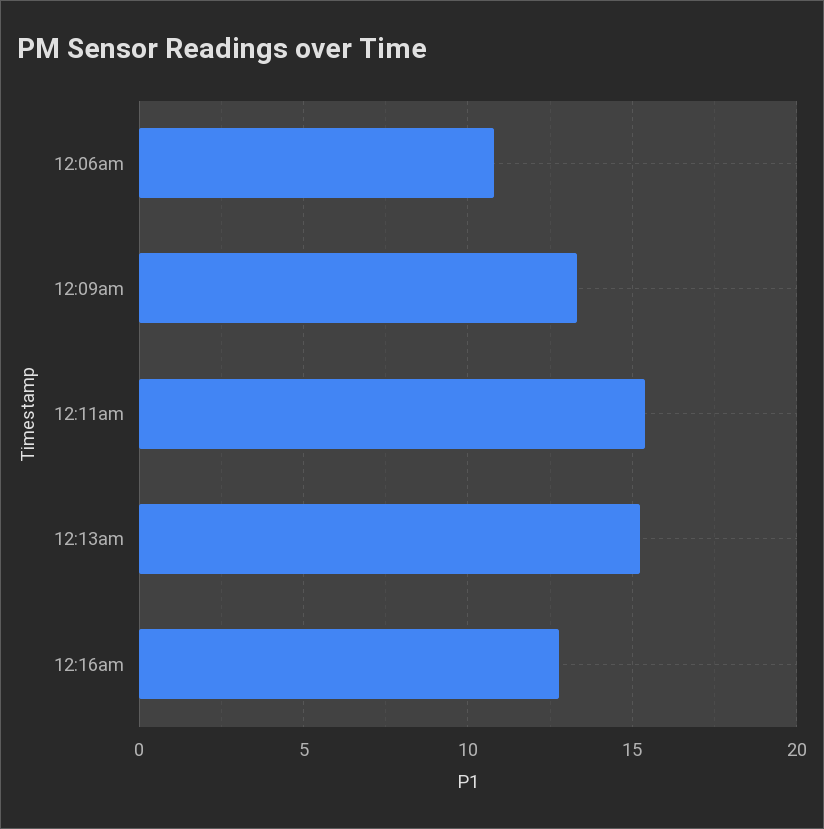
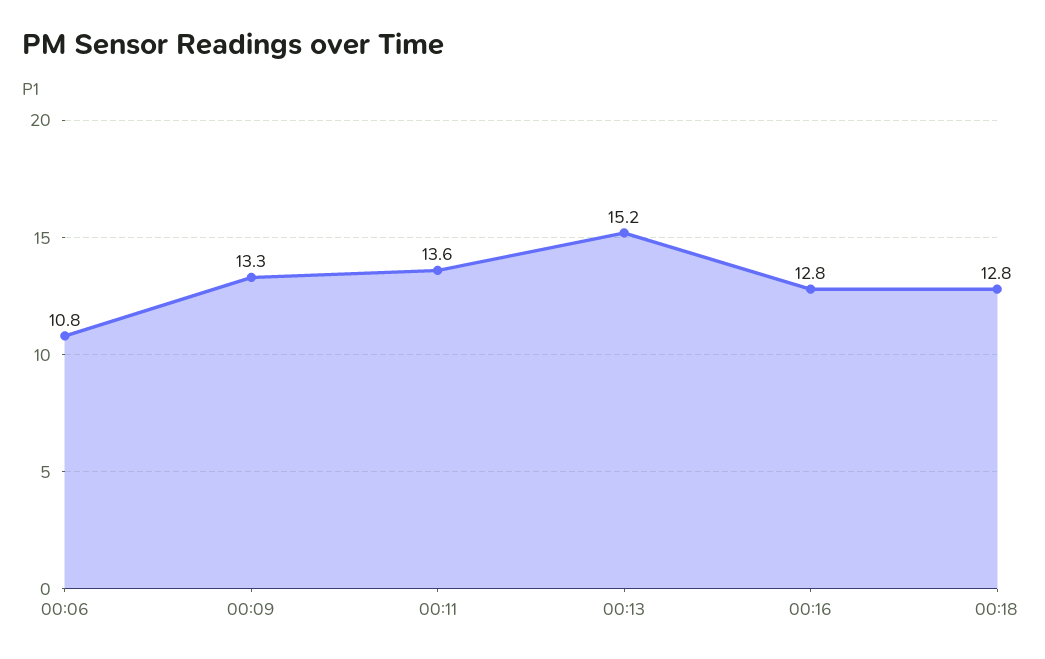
12:11am: 15.5 -> 13.6
00:18: none -> 12.8

